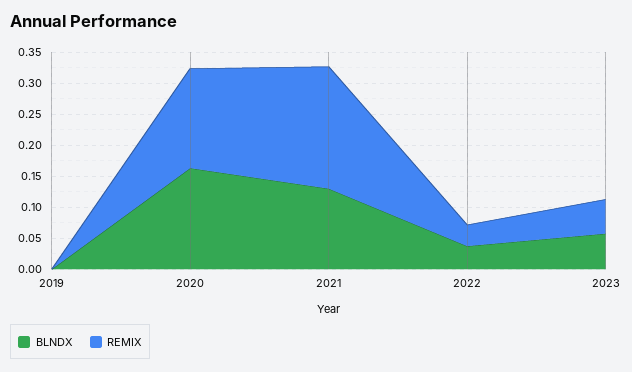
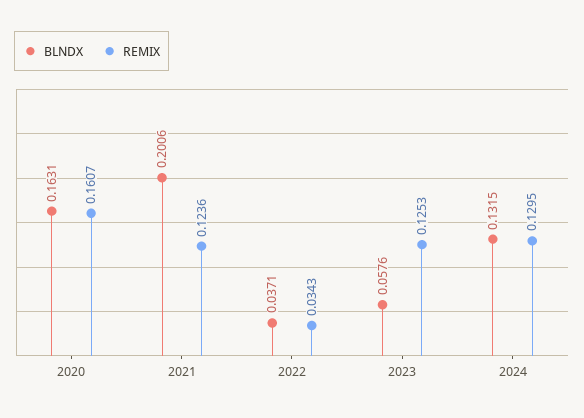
BLNDX, 2019: 0 -> none
REMIX, 2019: 0 -> none
BLNDX, 2021: 0.125 -> 0.2006
REMIX, 2021: 0.2 -> 0.1236
REMIX, 2023: 0.05 -> 0.1253
BLNDX, 2024: none -> 0.1315
REMIX, 2024: none -> 0.1295

